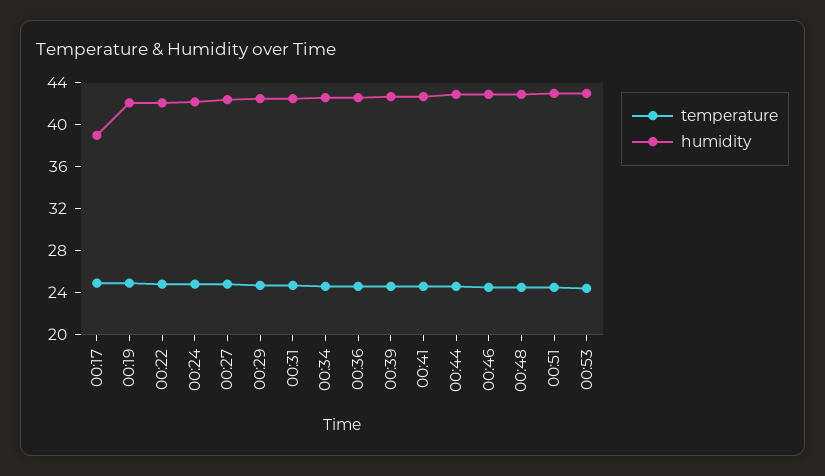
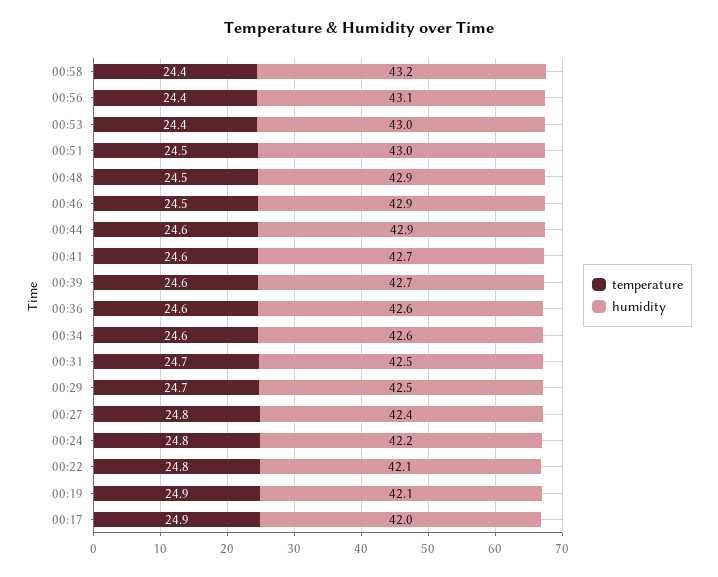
humidity, 00:17: 39 -> 42
temperature, 00:58: none -> 24.4
humidity, 00:58: none -> 43.2
temperature, 00:56: none -> 24.4
humidity, 00:56: none -> 43.1

